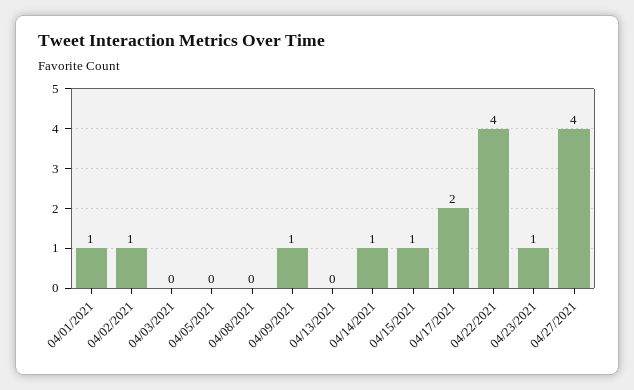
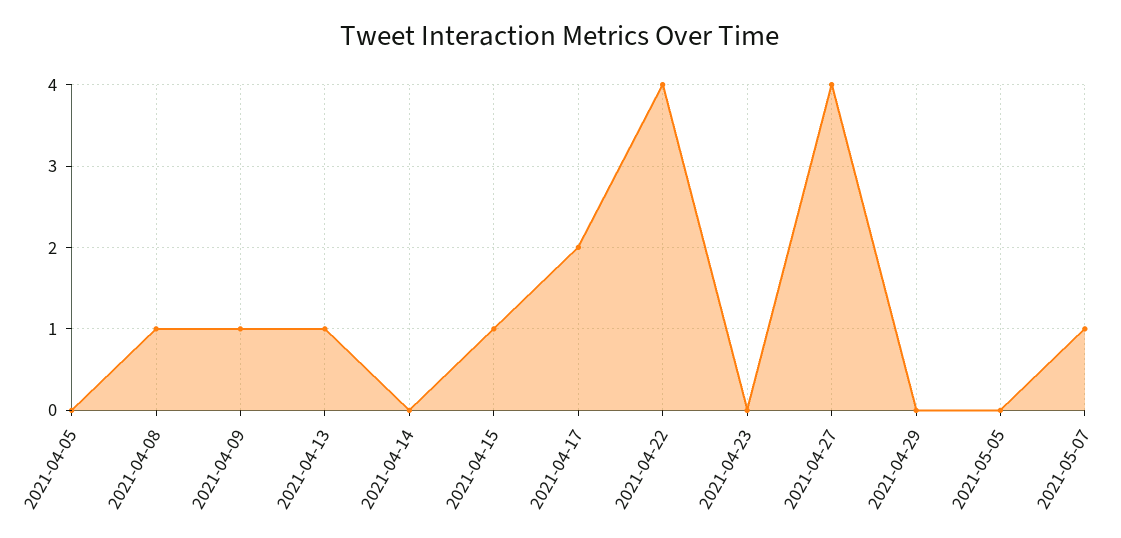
04/01/2021: 1 -> none
04/02/2021: 1 -> none
04/03/2021: 0 -> none
04/08/2021: 0 -> 1
04/13/2021: 0 -> 1
04/14/2021: 1 -> 0
04/23/2021: 1 -> 0
2021-04-29: none -> 0
2021-05-05: none -> 0
2021-05-07: none -> 1

